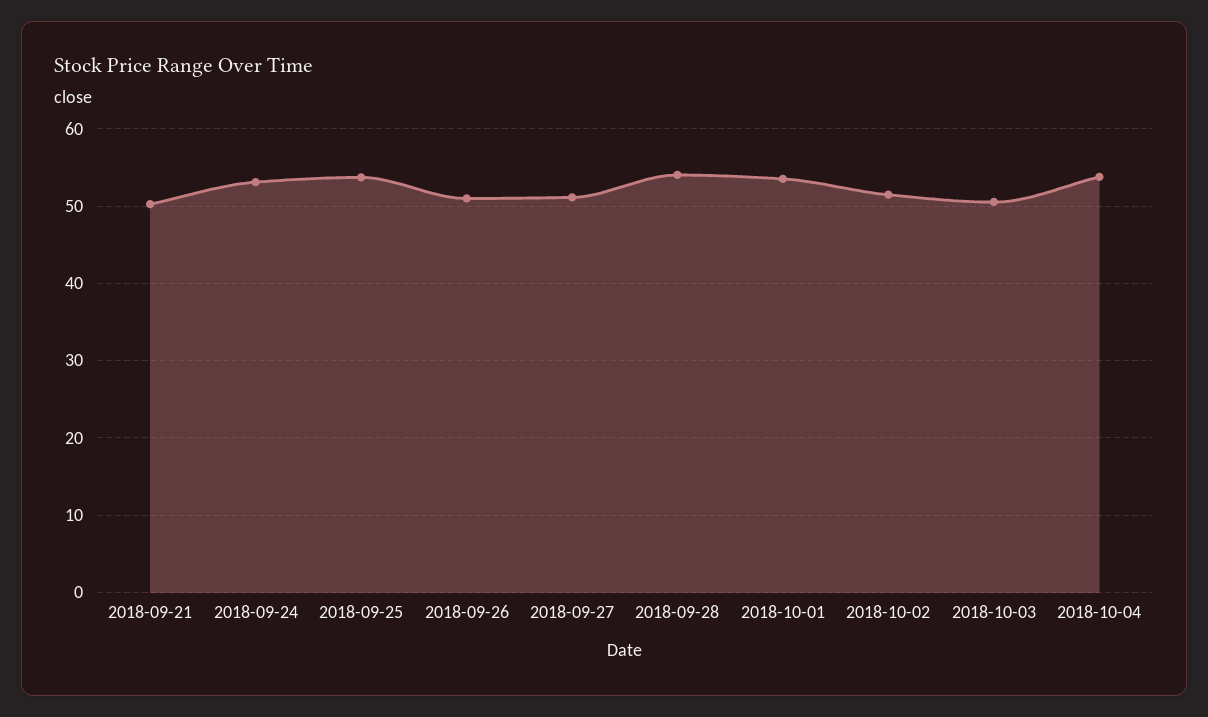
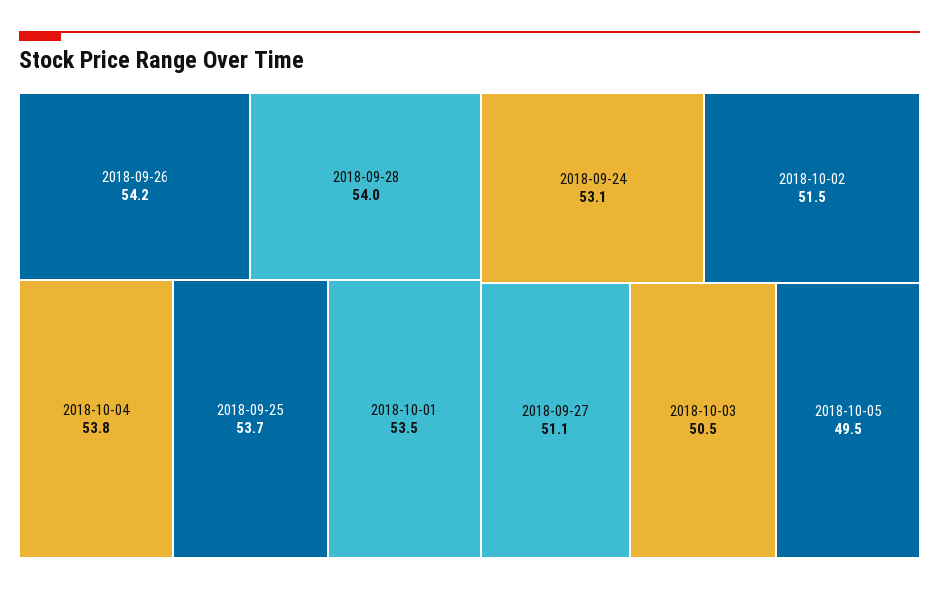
2018-09-21: 50 -> none
2018-09-26: 51 -> 54.2
2018-10-05: none -> 49.5

